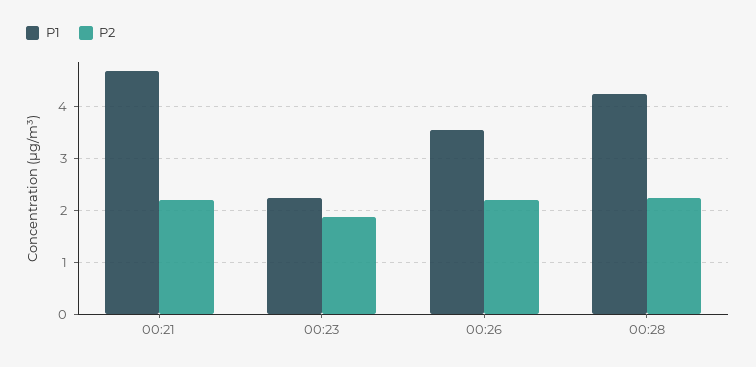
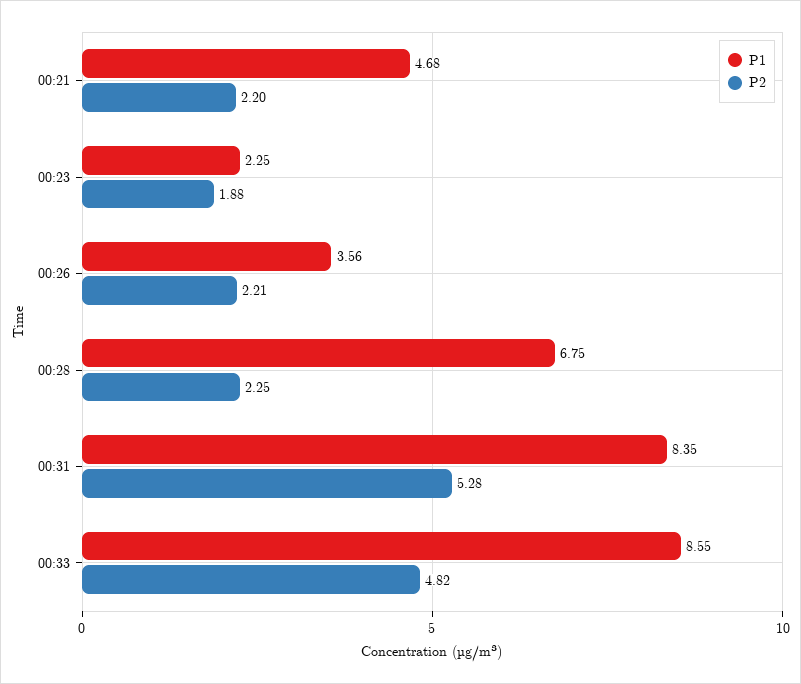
P1, 00:28: 4.2 -> 6.75
P1, 00:31: none -> 8.35
P2, 00:31: none -> 5.28
P1, 00:33: none -> 8.55
P2, 00:33: none -> 4.82

